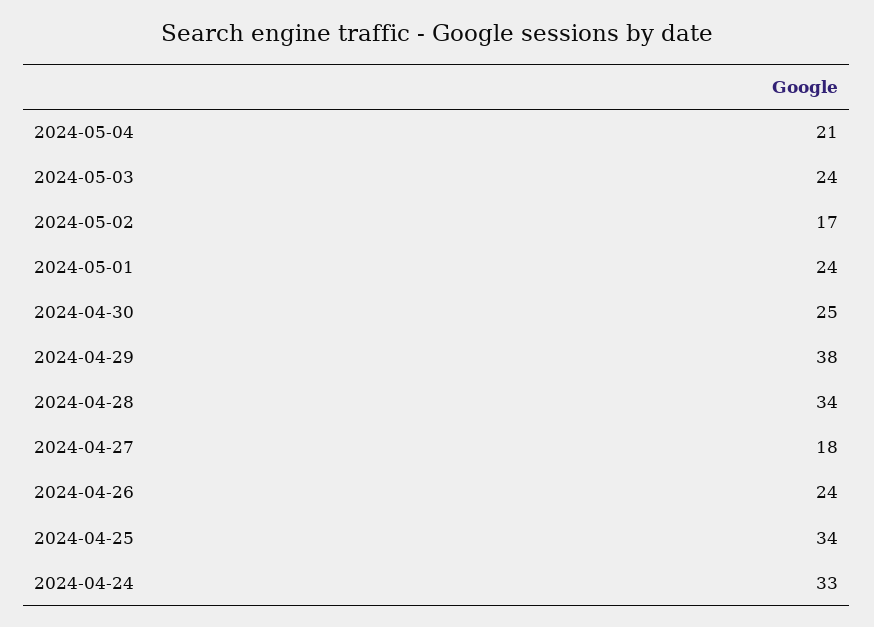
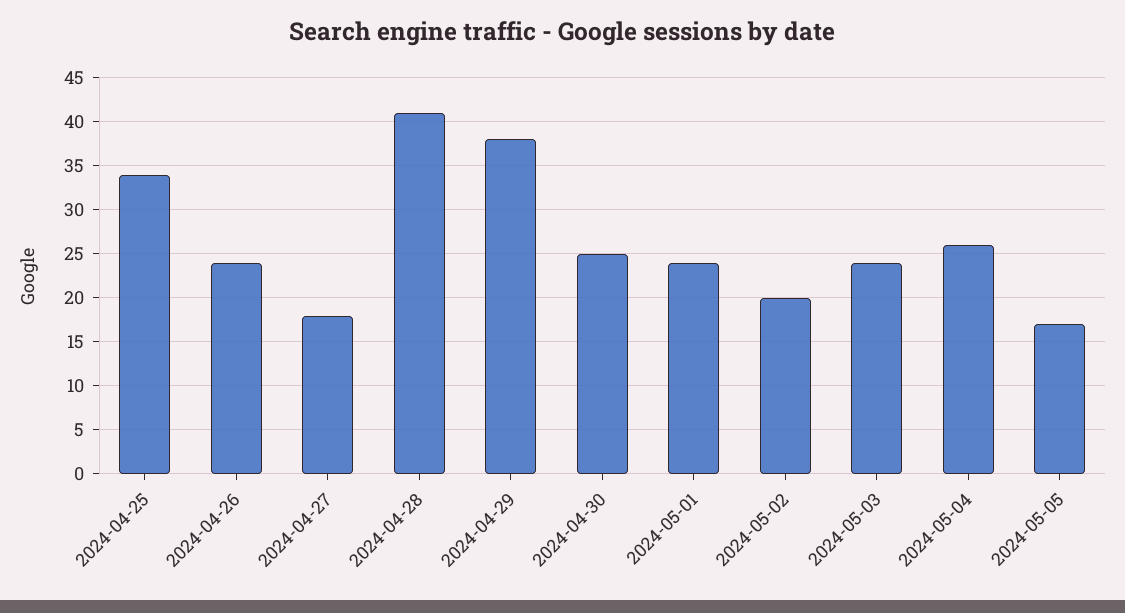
2024-05-04: 21 -> 26
2024-05-02: 17 -> 20
2024-04-28: 34 -> 41
2024-04-24: 33 -> none
2024-05-05: none -> 17

